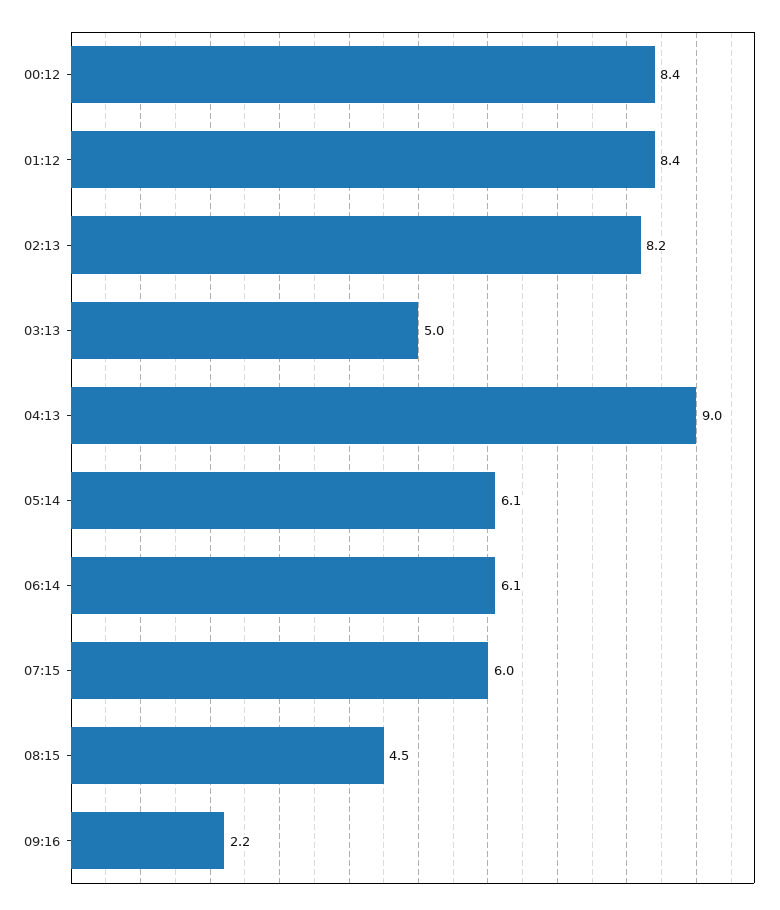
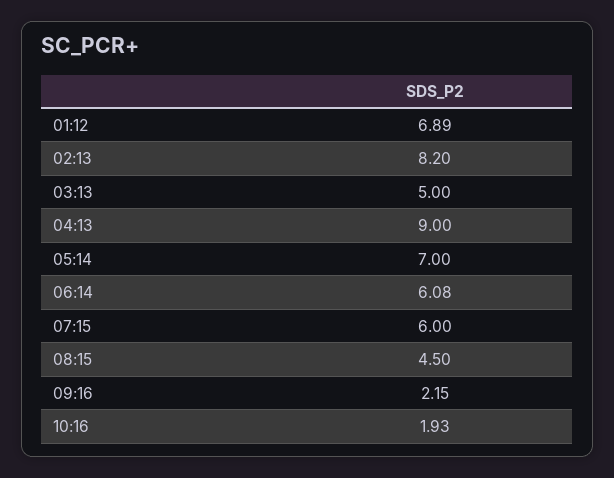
00:12: 8.4 -> none
01:12: 8.4 -> 6.89
05:14: 6.1 -> 7
10:16: none -> 1.93

